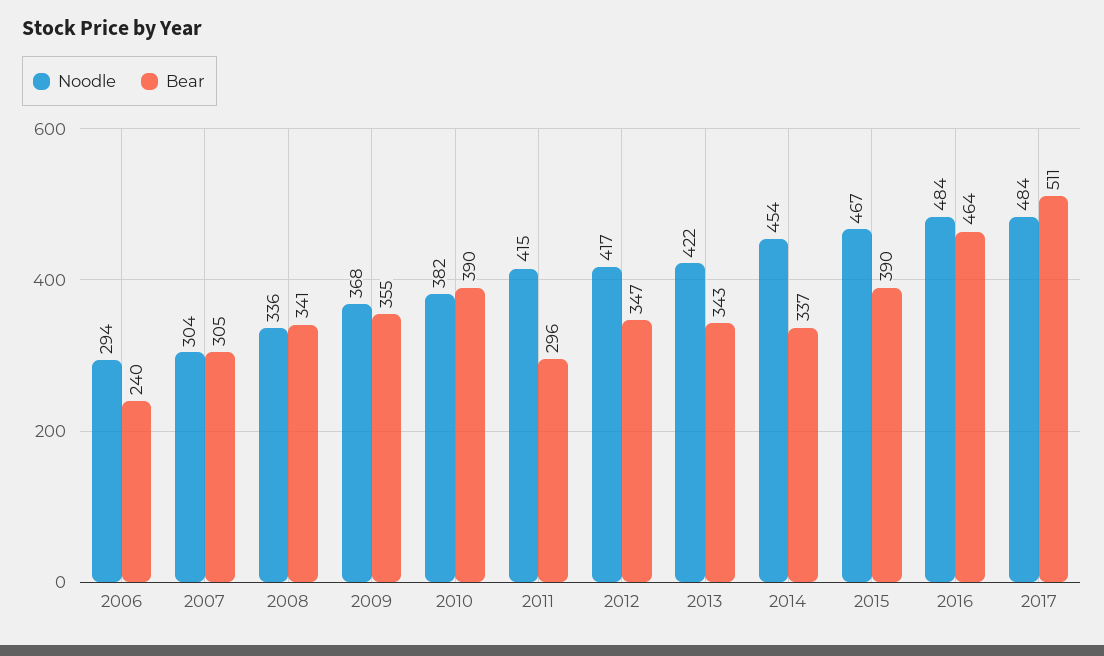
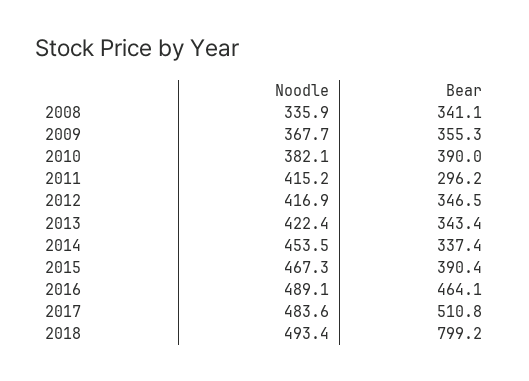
Noodle, 2006: 294 -> none
Bear, 2006: 240 -> none
Noodle, 2007: 304 -> none
Bear, 2007: 305 -> none
Noodle, 2016: 484 -> 489.1
Noodle, 2018: none -> 493.4
Bear, 2018: none -> 799.2

